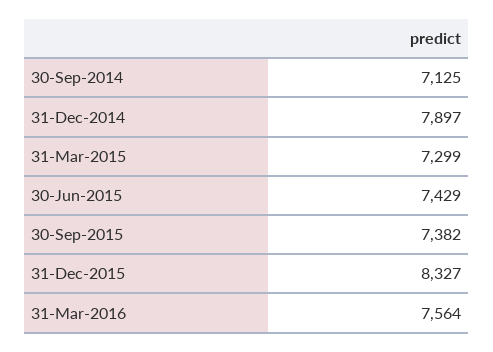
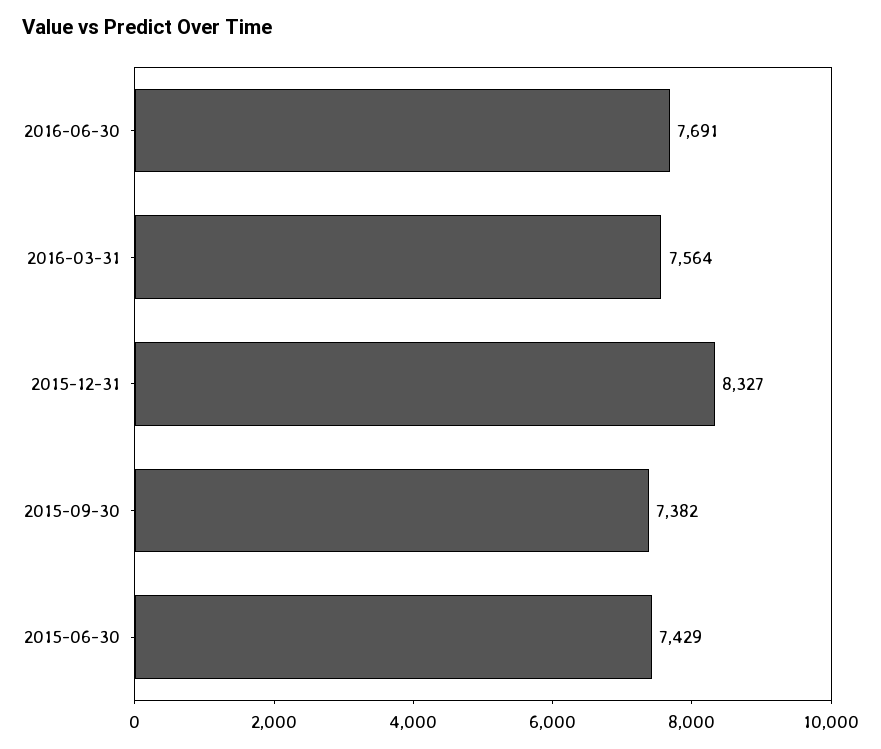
30-Sep-2014: 7125 -> none
31-Dec-2014: 7897 -> none
31-Mar-2015: 7299 -> none
2016-06-30: none -> 7691

